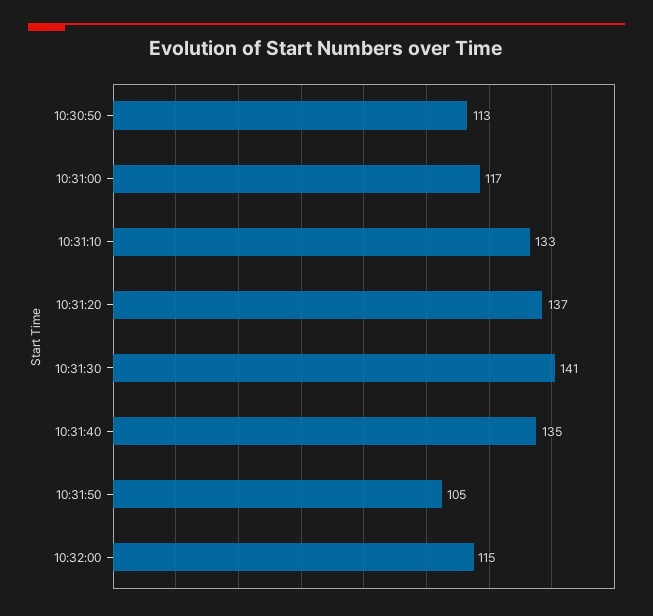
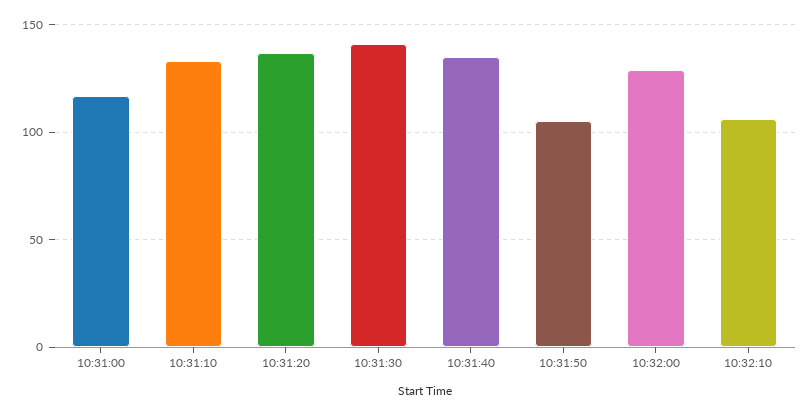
10:30:50: 113 -> none
10:32:00: 115 -> 130
10:32:10: none -> 105

